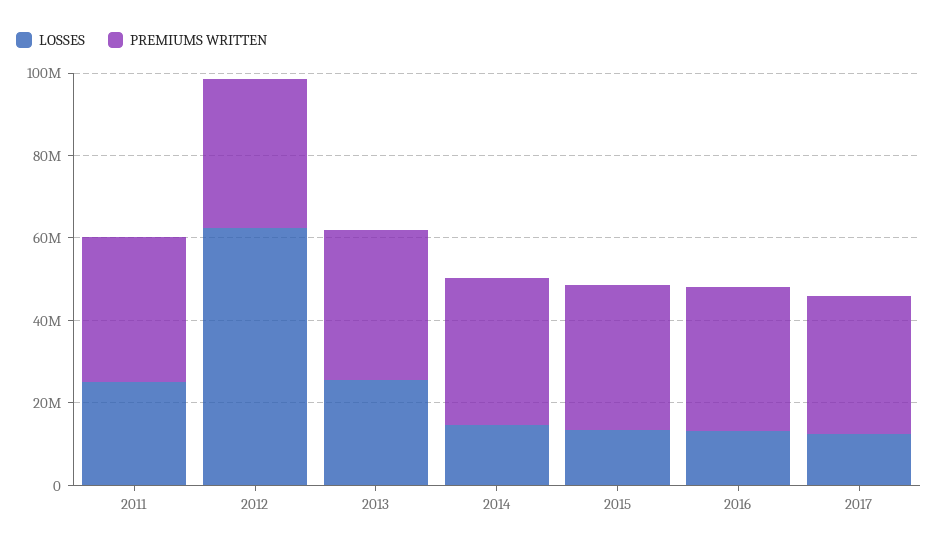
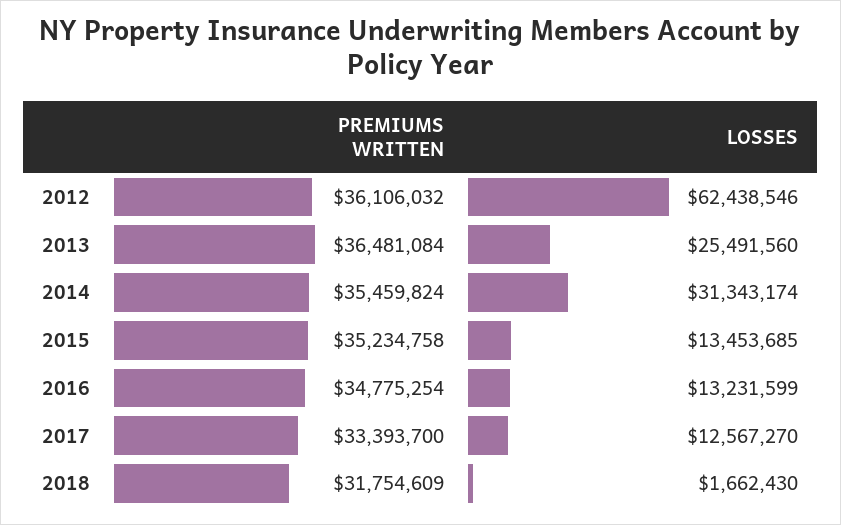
LOSSES, 2011: 25000000 -> none
PREMIUMS WRITTEN, 2011: 35000000 -> none
LOSSES, 2014: 15000000 -> 31343174
PREMIUMS WRITTEN, 2018: none -> 31754609
LOSSES, 2018: none -> 1662430

